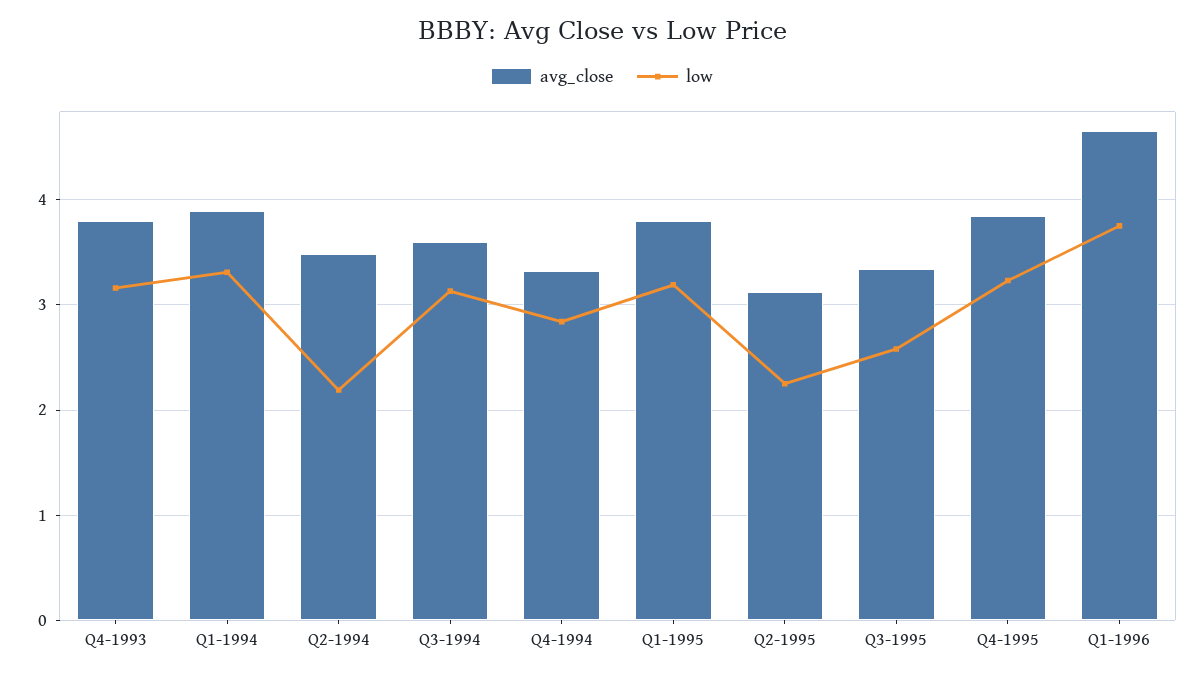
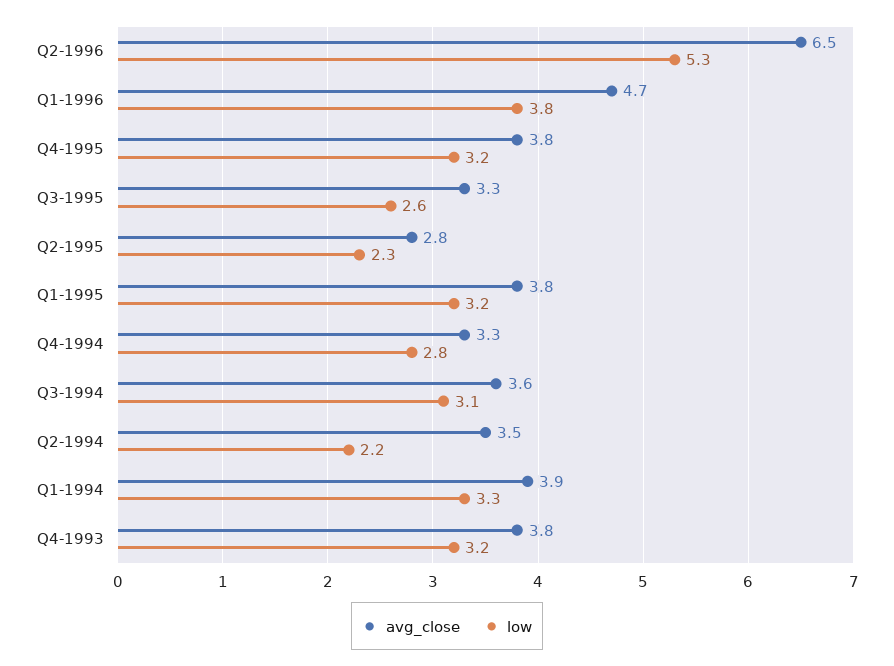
avg_close, Q2-1995: 3.1 -> 2.8
avg_close, Q2-1996: none -> 6.5
low, Q2-1996: none -> 5.3

